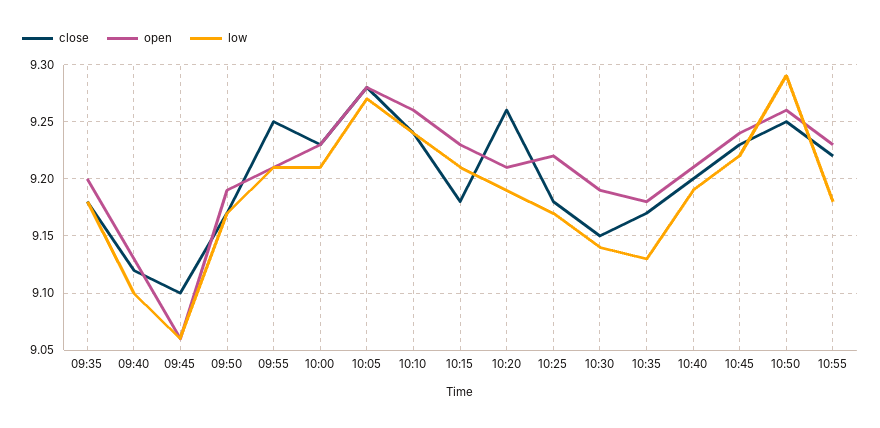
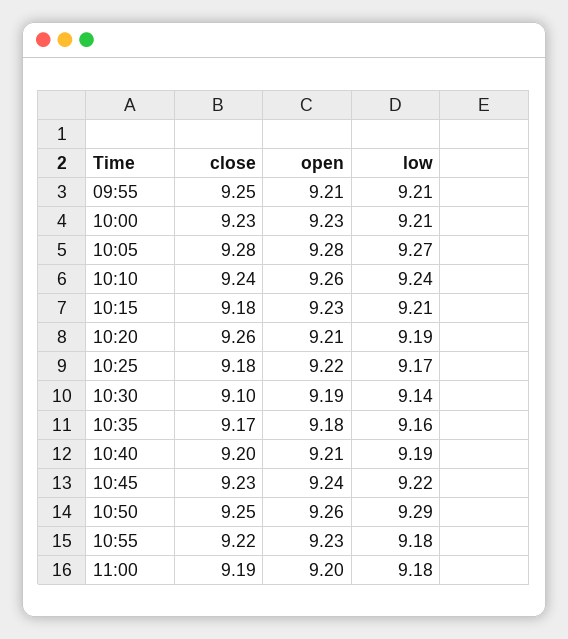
close, 09:35: 9.18 -> none
open, 09:35: 9.2 -> none
low, 09:35: 9.18 -> none
close, 09:40: 9.12 -> none
open, 09:40: 9.13 -> none
low, 09:40: 9.1 -> none
close, 09:45: 9.1 -> none
open, 09:45: 9.06 -> none
low, 09:45: 9.06 -> none
close, 09:50: 9.17 -> none
open, 09:50: 9.19 -> none
low, 09:50: 9.17 -> none
close, 10:30: 9.15 -> 9.1
low, 10:35: 9.13 -> 9.16
close, 11:00: none -> 9.19
open, 11:00: none -> 9.2
low, 11:00: none -> 9.18

